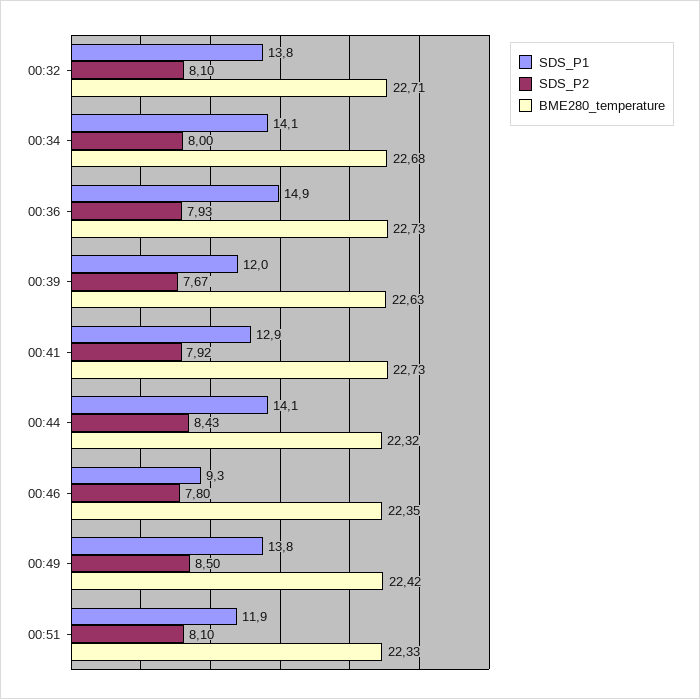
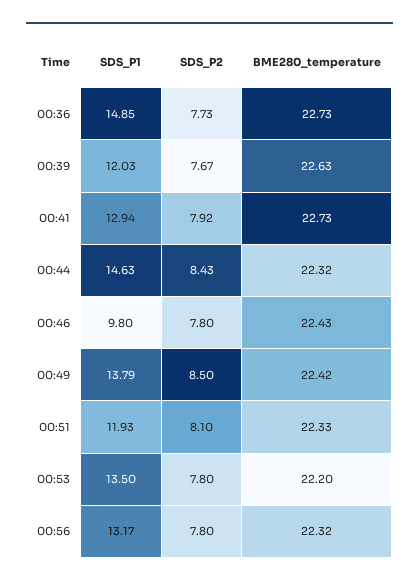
SDS_P1, 00:32: 13.8 -> none
SDS_P2, 00:32: 8.1 -> none
BME280_temperature, 00:32: 22.71 -> none
SDS_P1, 00:34: 14.1 -> none
SDS_P2, 00:34: 8 -> none
BME280_temperature, 00:34: 22.68 -> none
SDS_P2, 00:36: 7.93 -> 7.73
SDS_P1, 00:44: 14.1 -> 14.63
SDS_P1, 00:46: 9.3 -> 9.8
BME280_temperature, 00:46: 22.35 -> 22.43
SDS_P1, 00:53: none -> 13.5
SDS_P2, 00:53: none -> 7.8
BME280_temperature, 00:53: none -> 22.2
SDS_P1, 00:56: none -> 13.17
SDS_P2, 00:56: none -> 7.8
BME280_temperature, 00:56: none -> 22.32

